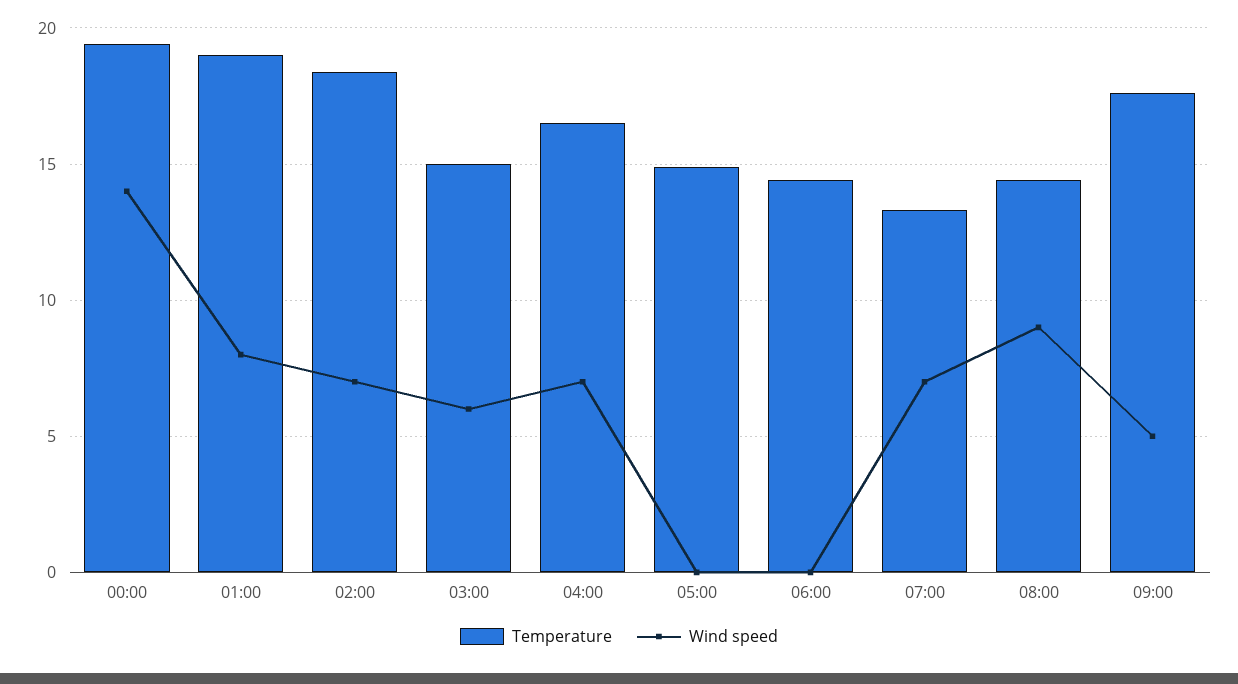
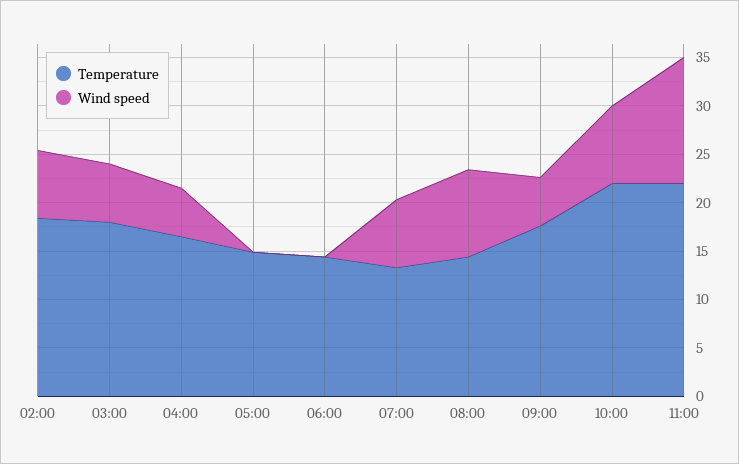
Temperature, 00:00: 19.5 -> none
Wind speed, 00:00: 14 -> none
Temperature, 01:00: 19 -> none
Wind speed, 01:00: 8 -> none
Temperature, 03:00: 15 -> 18
Wind speed, 04:00: 7 -> 5
Temperature, 10:00: none -> 22
Wind speed, 10:00: none -> 8
Temperature, 11:00: none -> 22
Wind speed, 11:00: none -> 13

